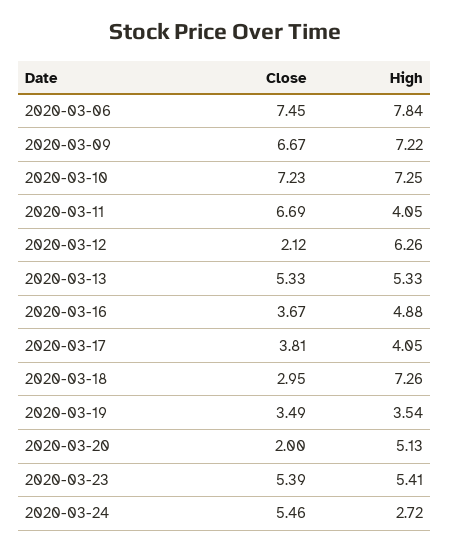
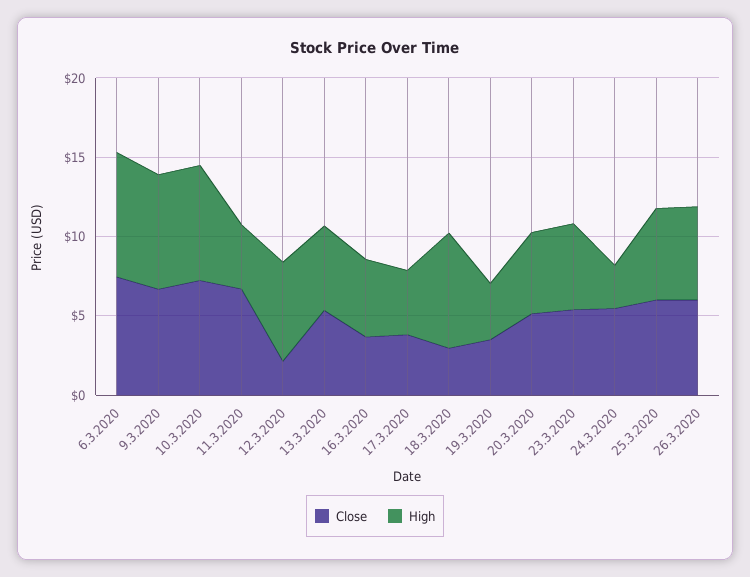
Close, 2020-03-20: 2 -> 5
Close, 25.3.2020: none -> 6
High, 25.3.2020: none -> 6
Close, 26.3.2020: none -> 6
High, 26.3.2020: none -> 6

